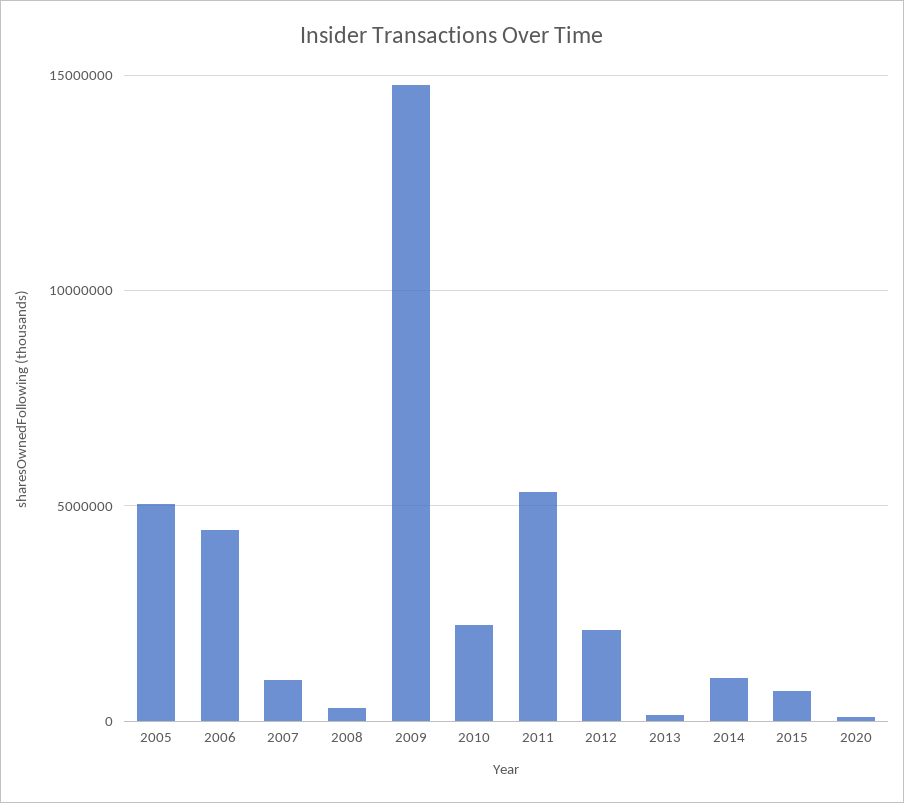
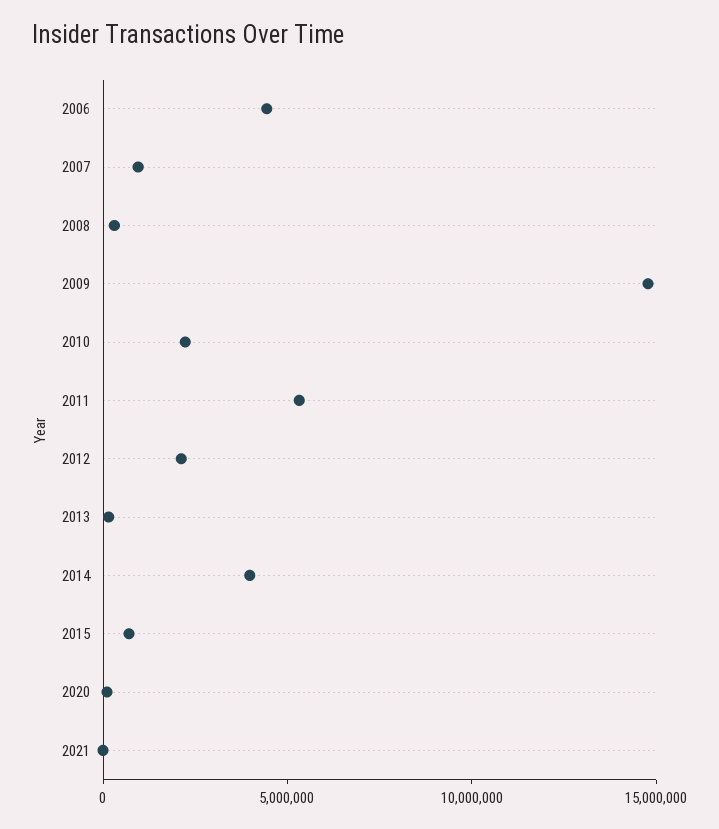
2005: 5000000 -> none
2014: 1000000 -> 4000000
2021: none -> 0

